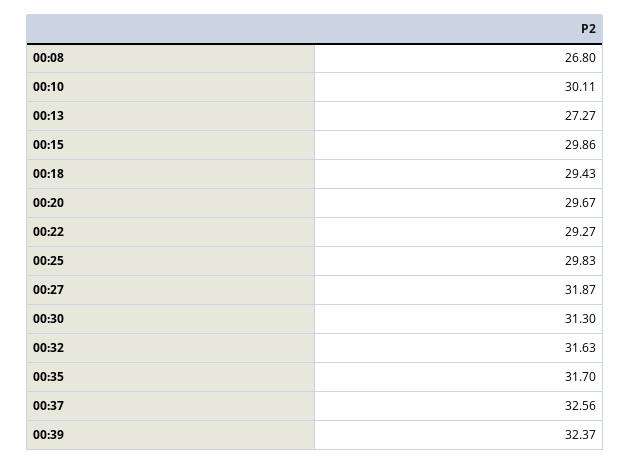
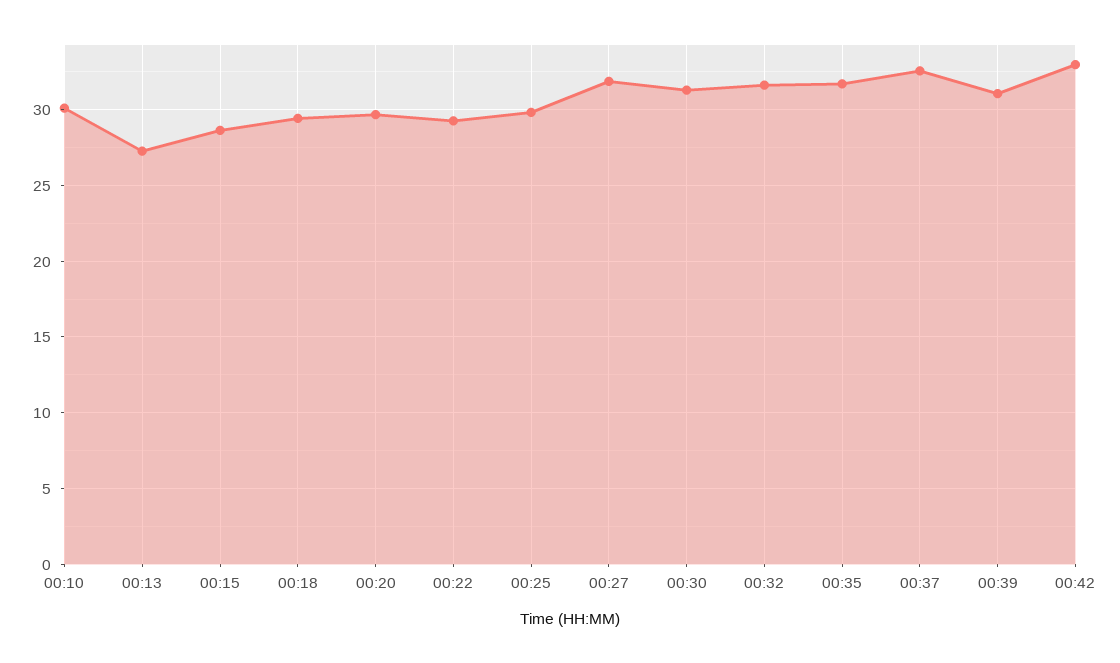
00:08: 26.8 -> none
00:15: 29.86 -> 28.5
00:39: 32.37 -> 31
00:42: none -> 33

